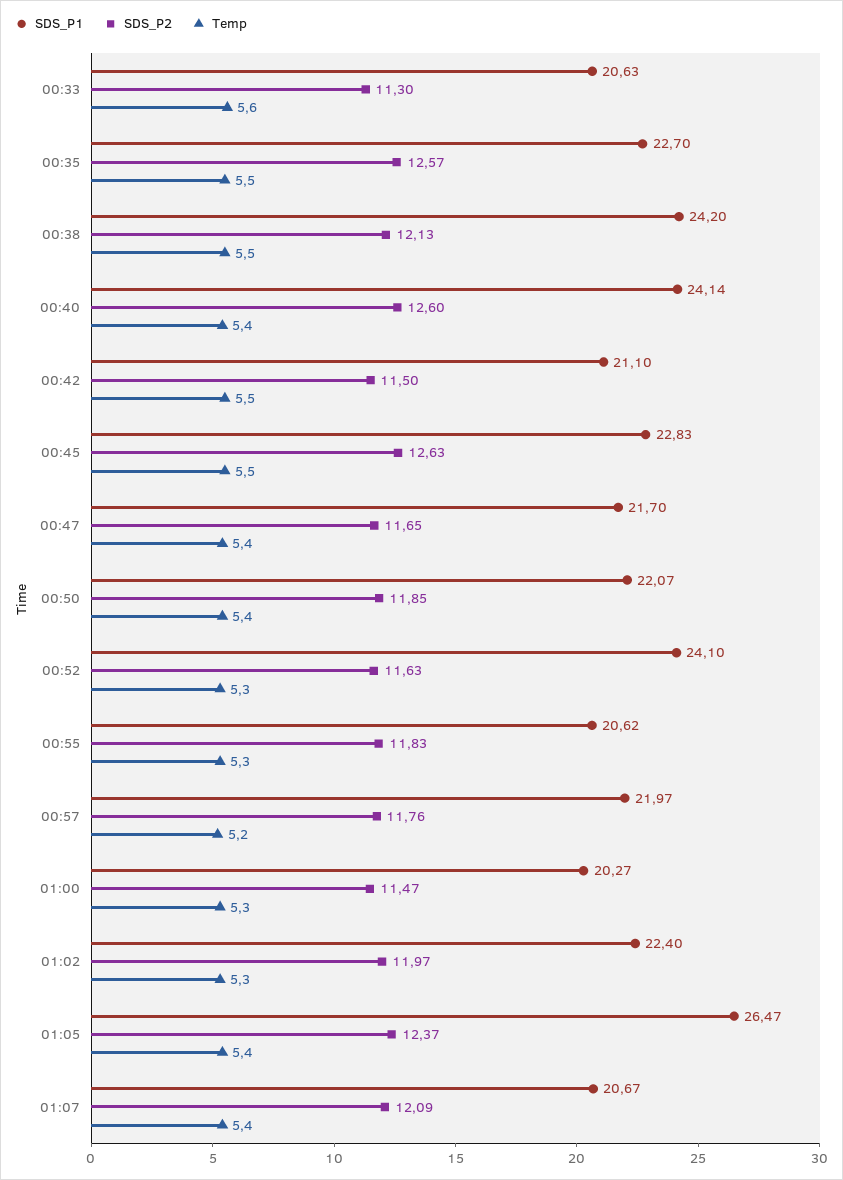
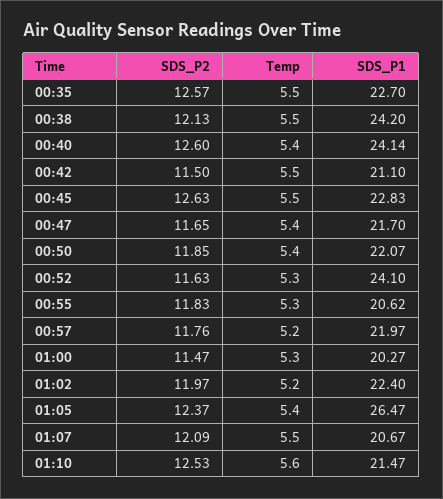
SDS_P1, 00:33: 20.63 -> none
SDS_P2, 00:33: 11.3 -> none
Temp, 00:33: 5.6 -> none
Temp, 01:02: 5.3 -> 5.2
Temp, 01:07: 5.4 -> 5.5
SDS_P2, 01:10: none -> 12.53
Temp, 01:10: none -> 5.6
SDS_P1, 01:10: none -> 21.47

